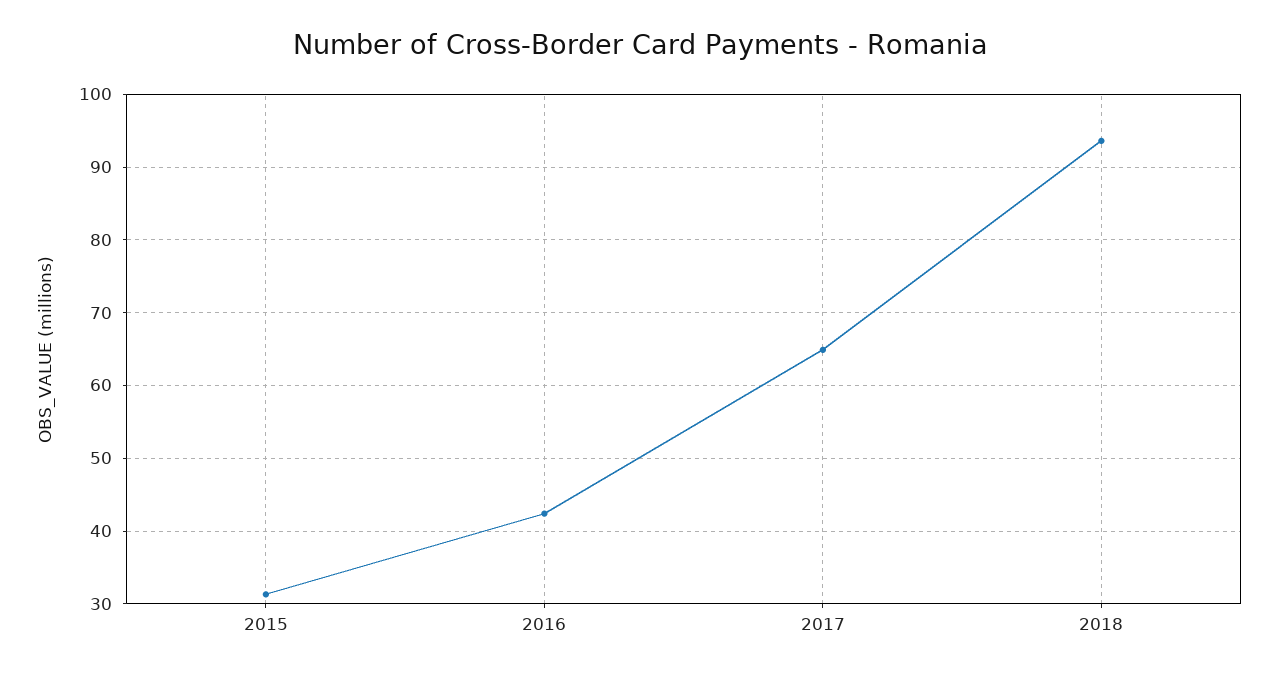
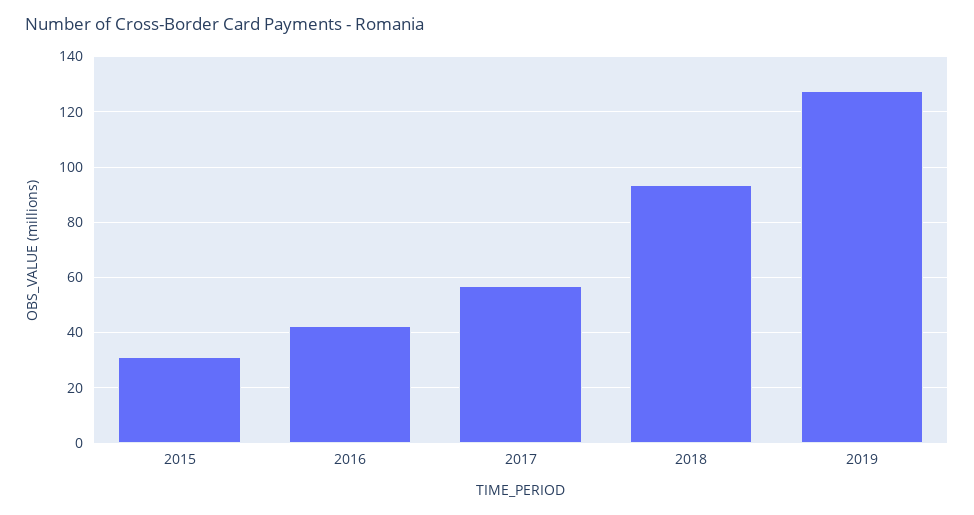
2017: 65 -> 57.5
2019: none -> 127.5

